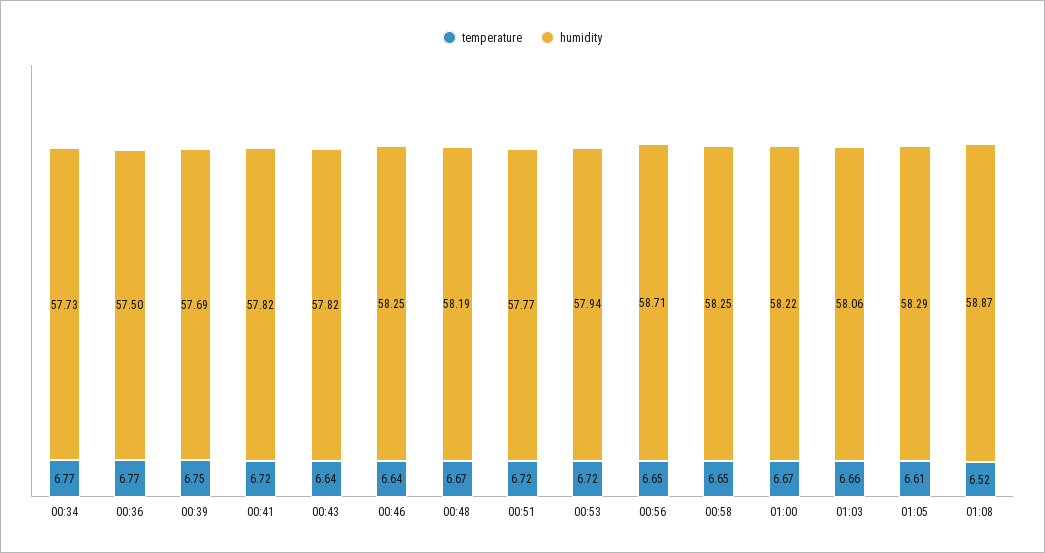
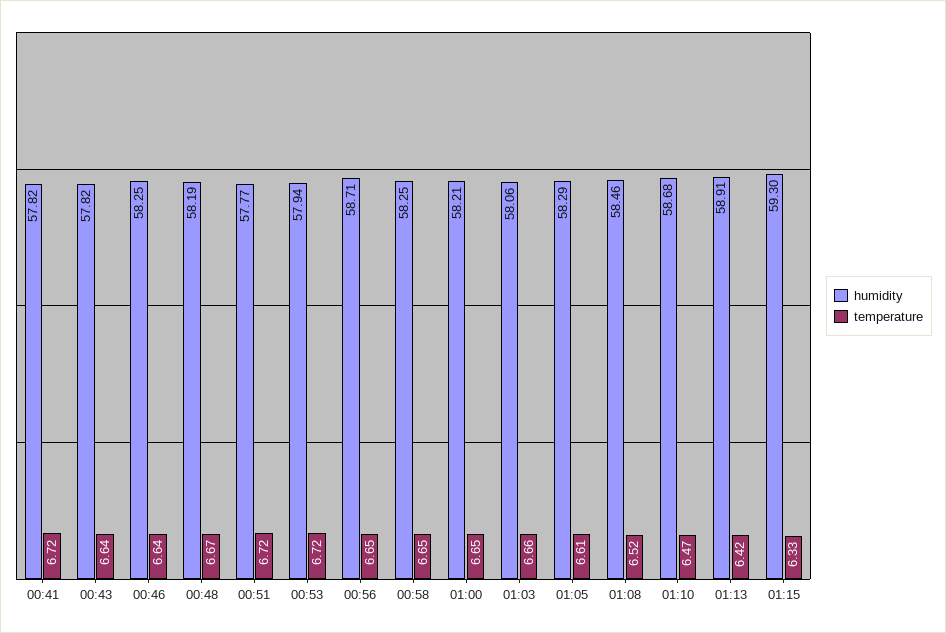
temperature, 00:34: 6.77 -> none
humidity, 00:34: 57.73 -> none
temperature, 00:36: 6.77 -> none
humidity, 00:36: 57.5 -> none
temperature, 00:39: 6.75 -> none
humidity, 00:39: 57.69 -> none
temperature, 01:00: 6.67 -> 6.65
humidity, 01:00: 58.22 -> 58.21
humidity, 01:08: 58.87 -> 58.46
humidity, 01:10: none -> 58.68
temperature, 01:10: none -> 6.47
humidity, 01:13: none -> 58.91
temperature, 01:13: none -> 6.42
humidity, 01:15: none -> 59.3
temperature, 01:15: none -> 6.33

